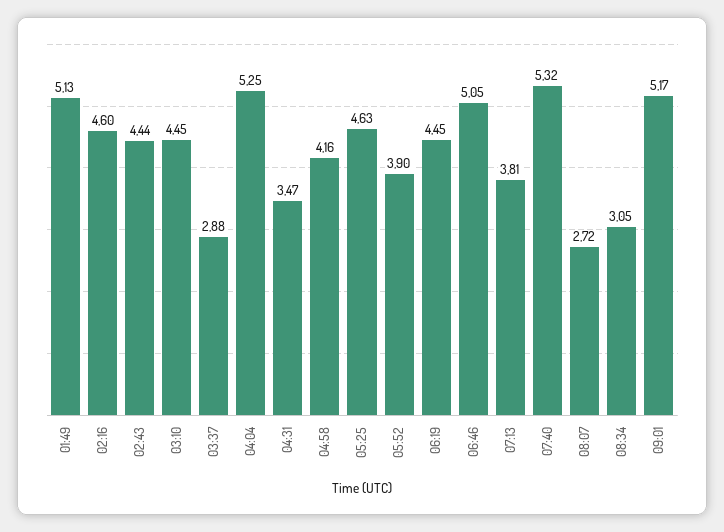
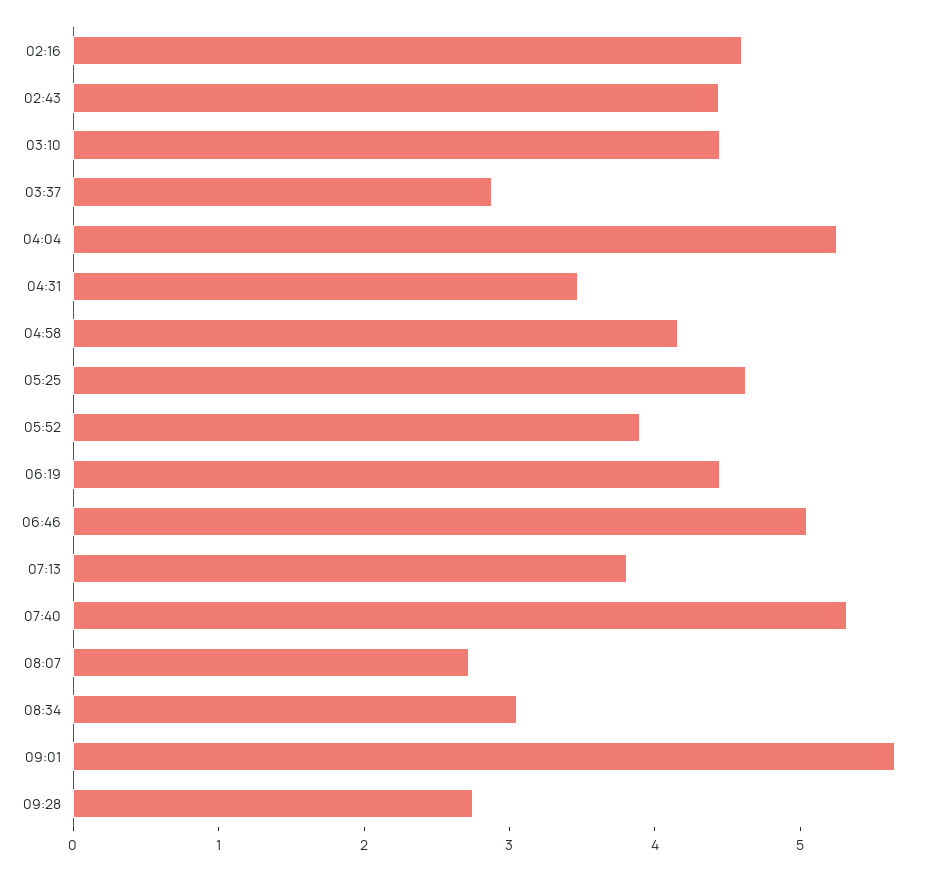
01:49: 5.13 -> none
09:01: 5.17 -> 5.6
09:28: none -> 2.8

